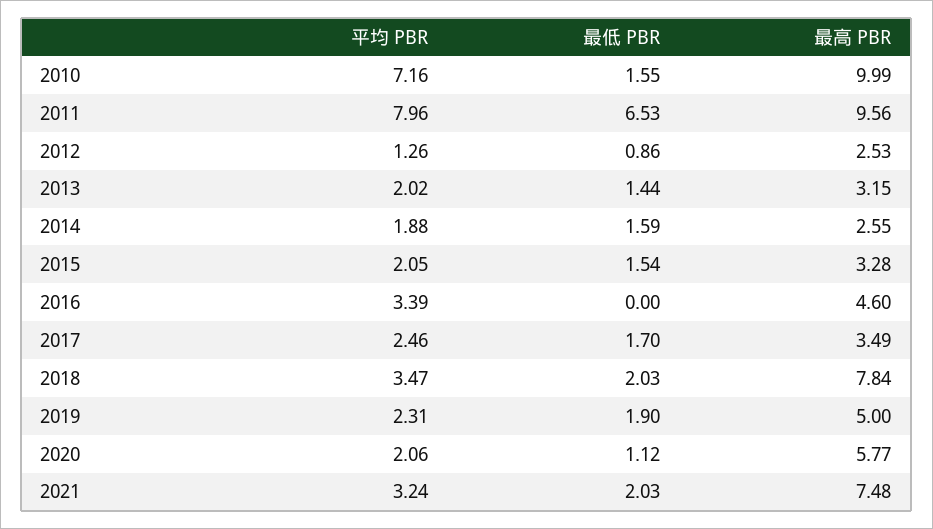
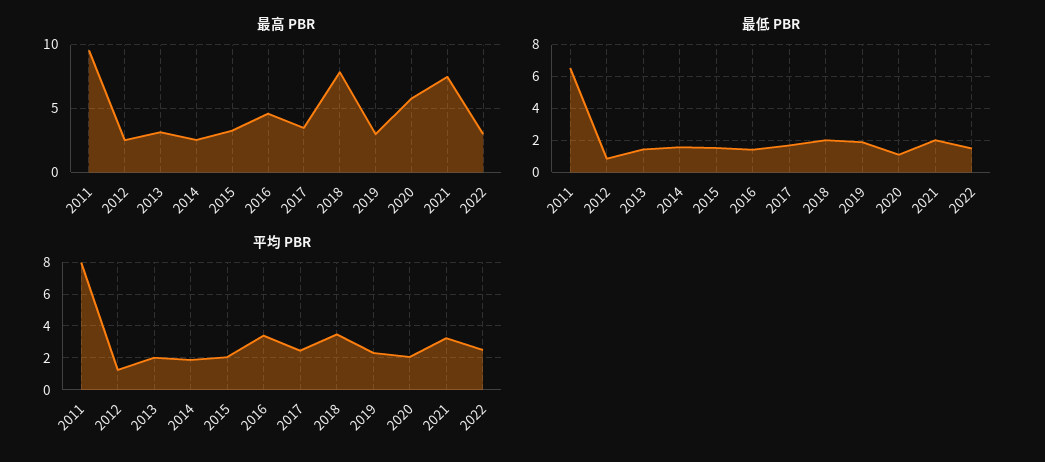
平均 PBR, 2010: 7.16 -> none
最低 PBR, 2010: 1.55 -> none
最高 PBR, 2010: 9.99 -> none
最低 PBR, 2016: 0 -> 1.5
最高 PBR, 2019: 5 -> 3
最高 PBR, 2022: none -> 3
最低 PBR, 2022: none -> 1.5
平均 PBR, 2022: none -> 2.5

